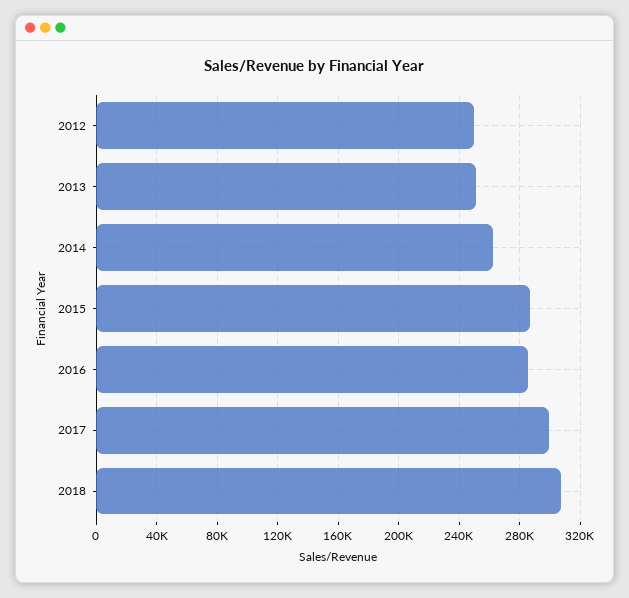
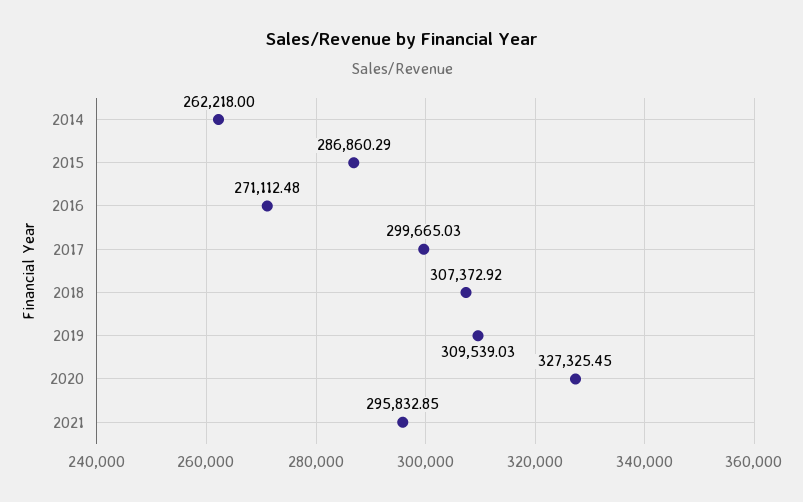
2012: 250000 -> none
2013: 250000 -> none
2016: 285000 -> 271112.48
2019: none -> 309539.03
2020: none -> 327325.45
2021: none -> 295832.85

